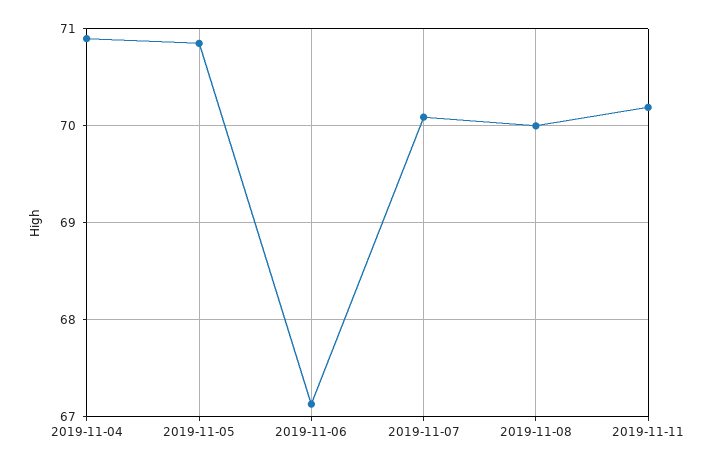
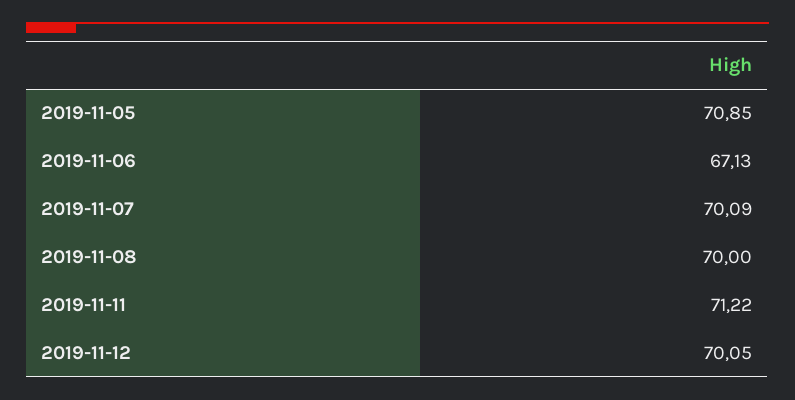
2019-11-04: 70.9 -> none
2019-11-11: 70.2 -> 71.22
2019-11-12: none -> 70.05

